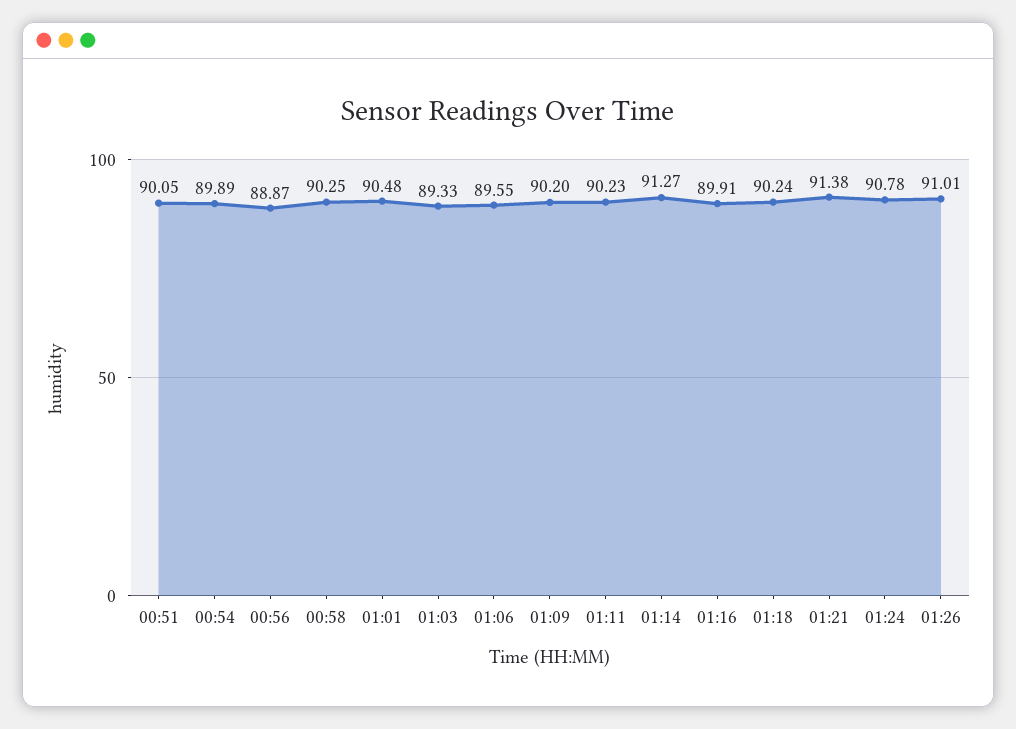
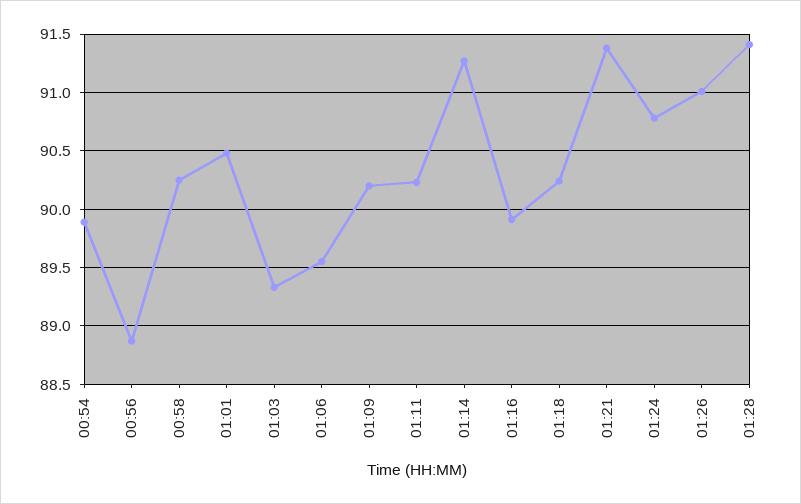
00:51: 90.05 -> none
01:28: none -> 91.4

